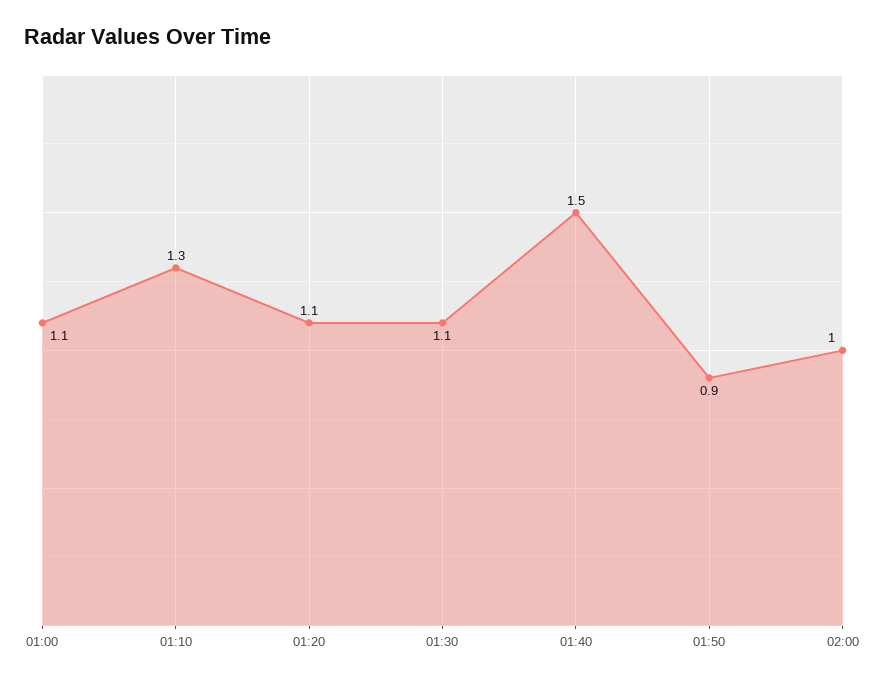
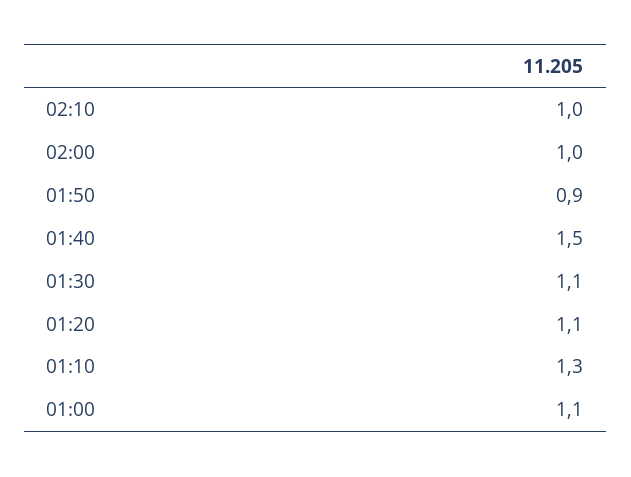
02:10: none -> 1

